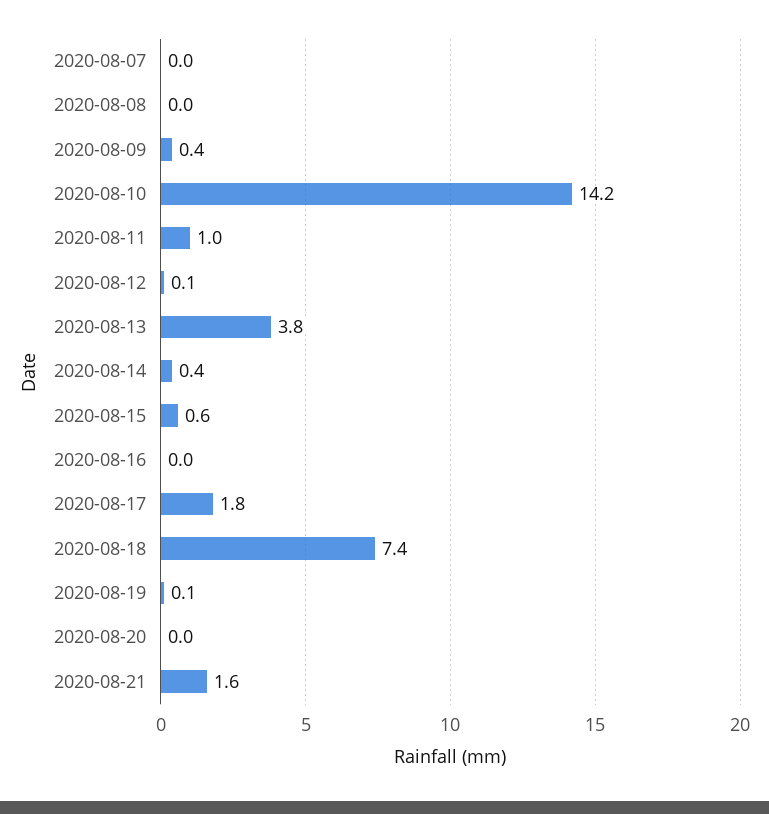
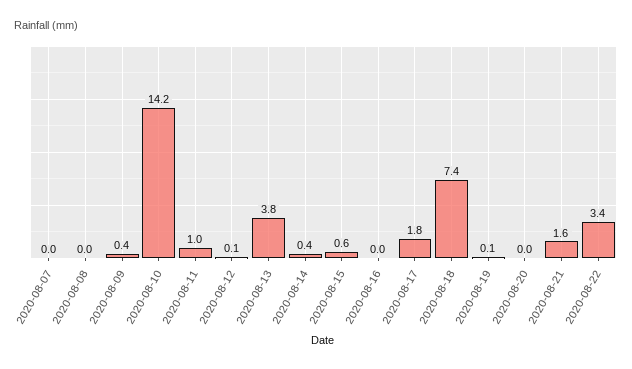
2020-08-22: none -> 3.4

